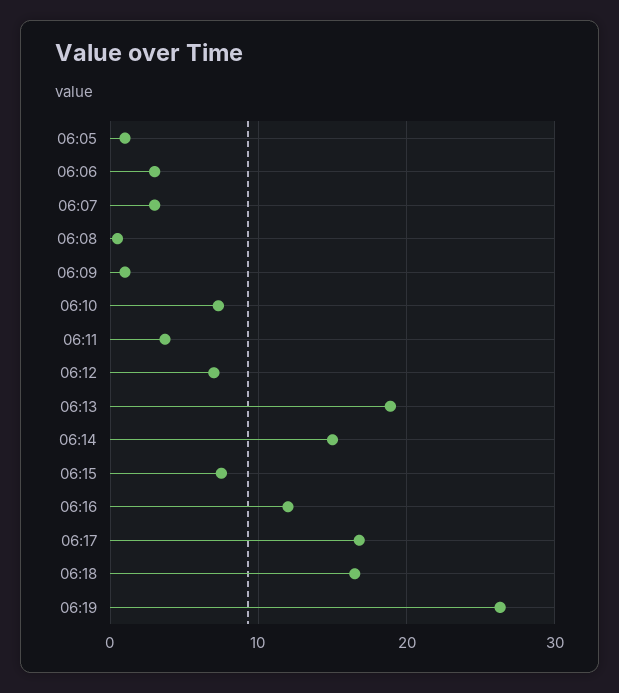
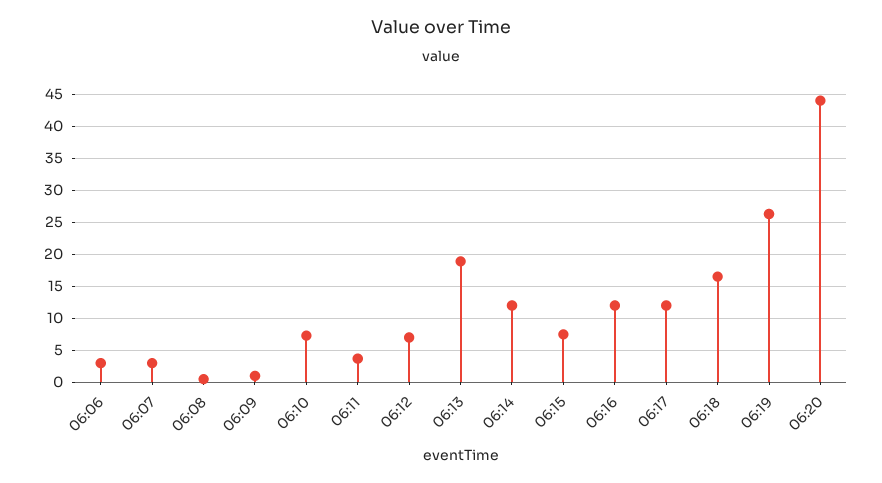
06:05: 1 -> none
06:14: 15 -> 12
06:17: 17 -> 12
06:20: none -> 44

